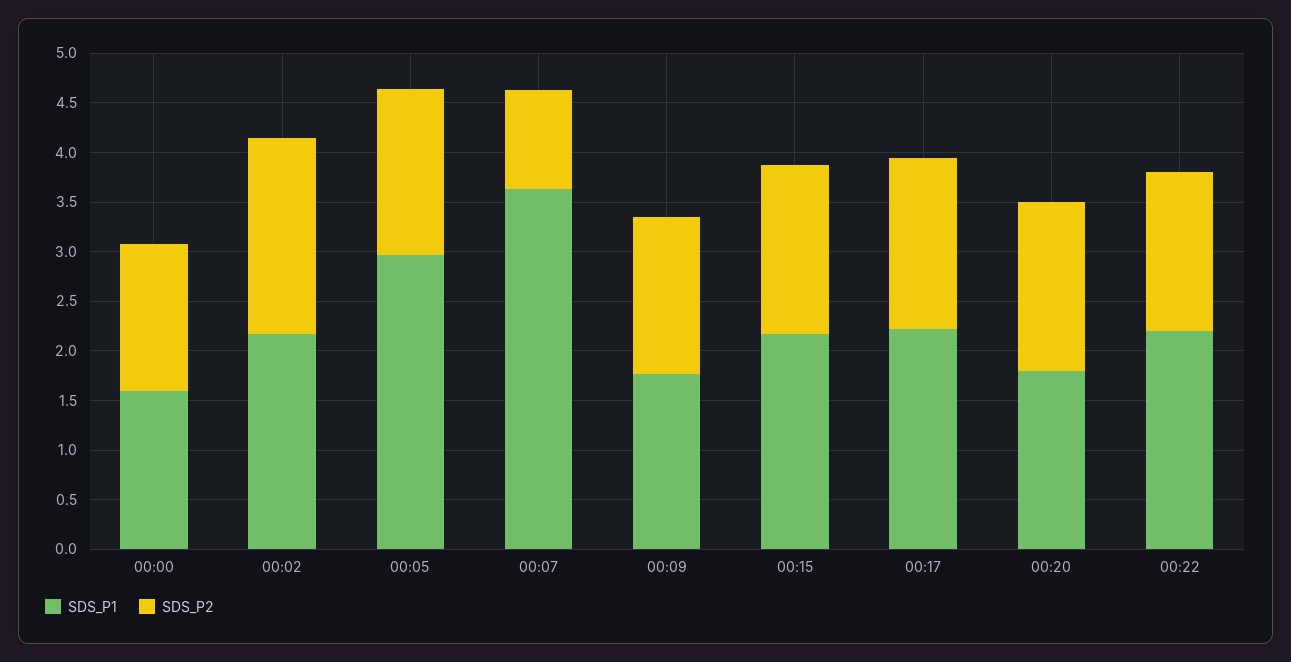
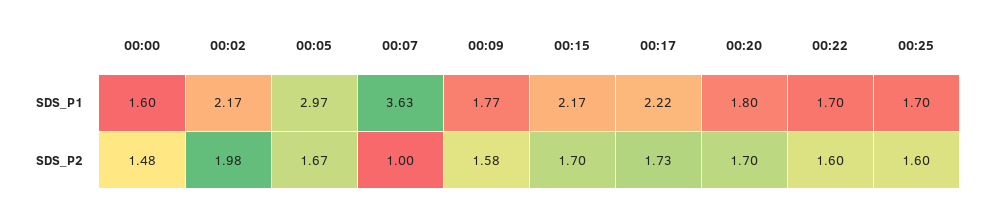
SDS_P1, 00:22: 2.2 -> 1.7
SDS_P1, 00:25: none -> 1.7
SDS_P2, 00:25: none -> 1.6

